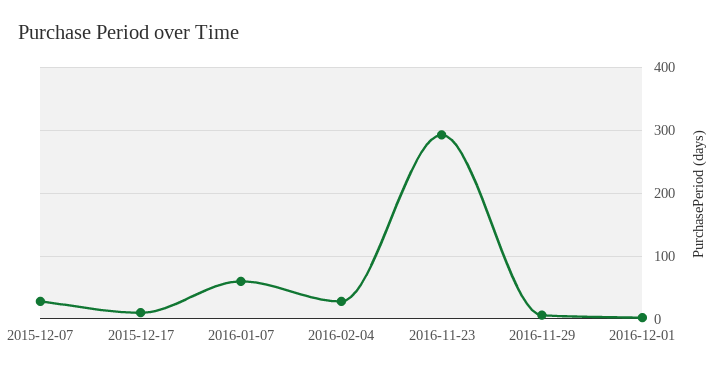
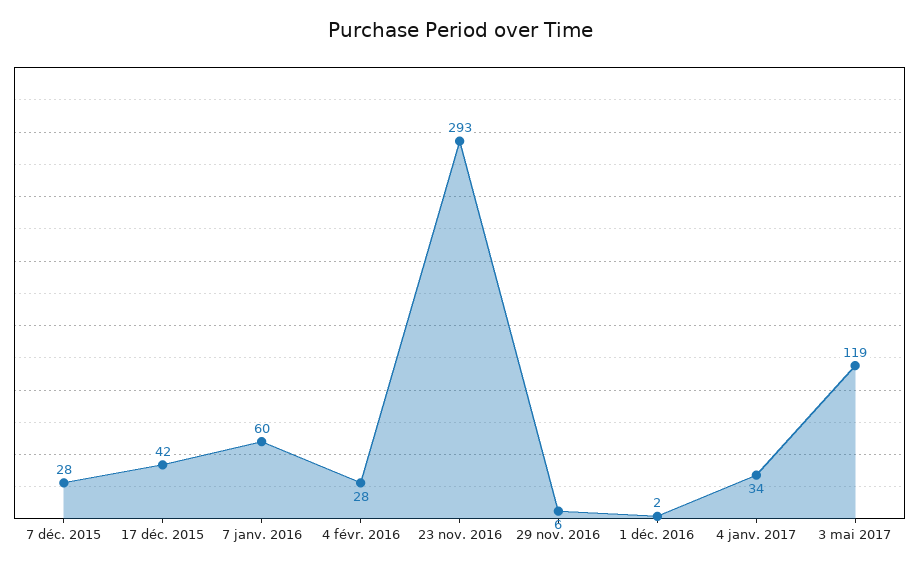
2015-12-17: 10 -> 42
4 janv. 2017: none -> 34
3 mai 2017: none -> 119

